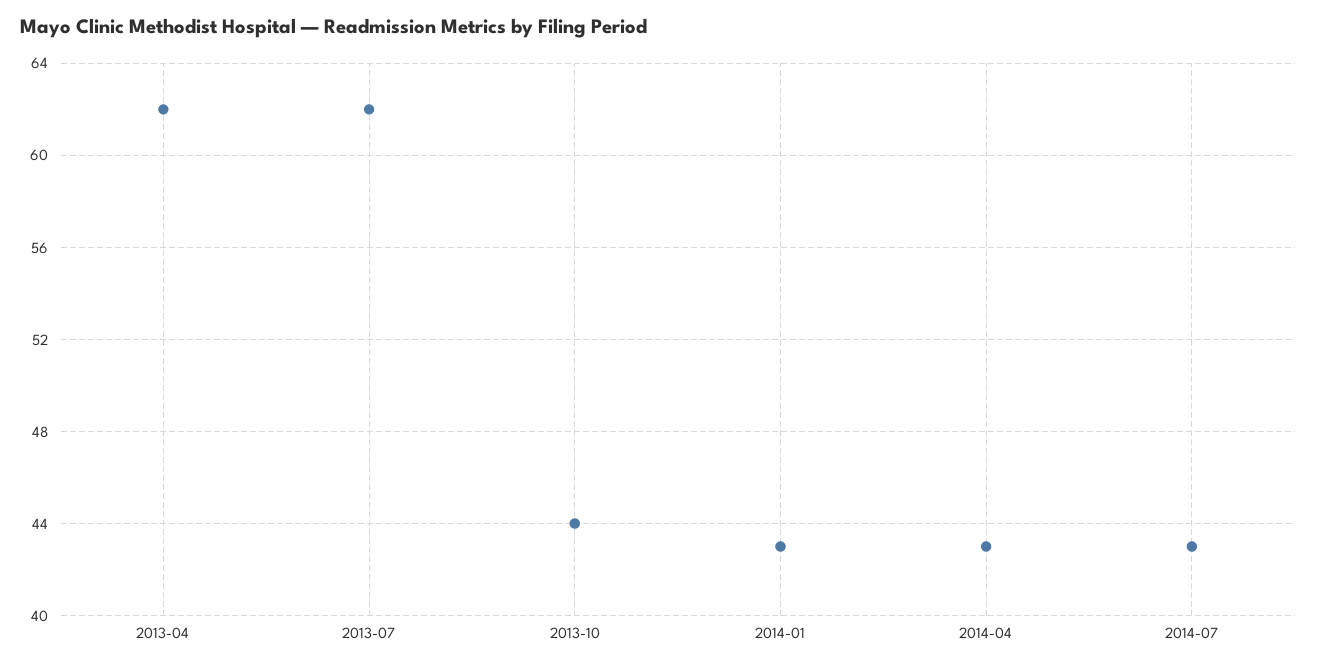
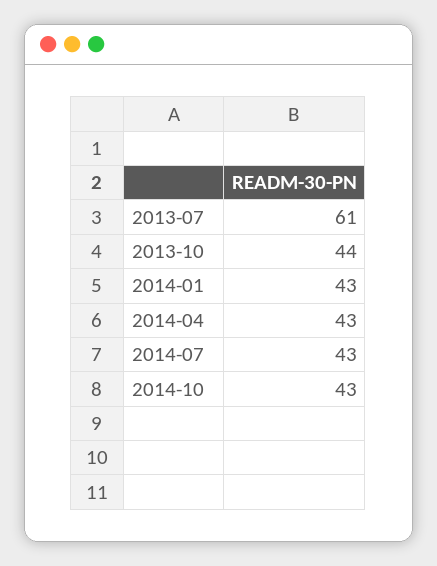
2013-04: 62 -> none
2013-07: 62 -> 61
2014-10: none -> 43

